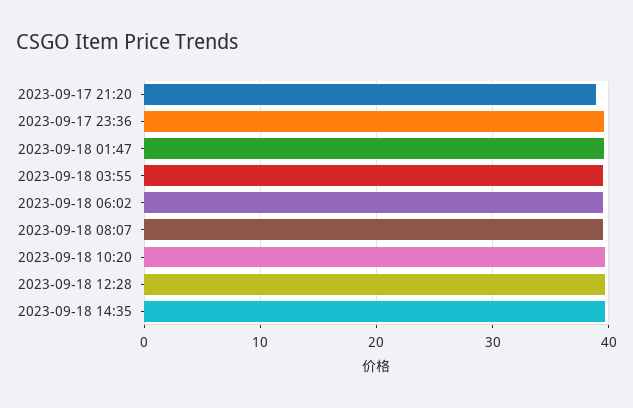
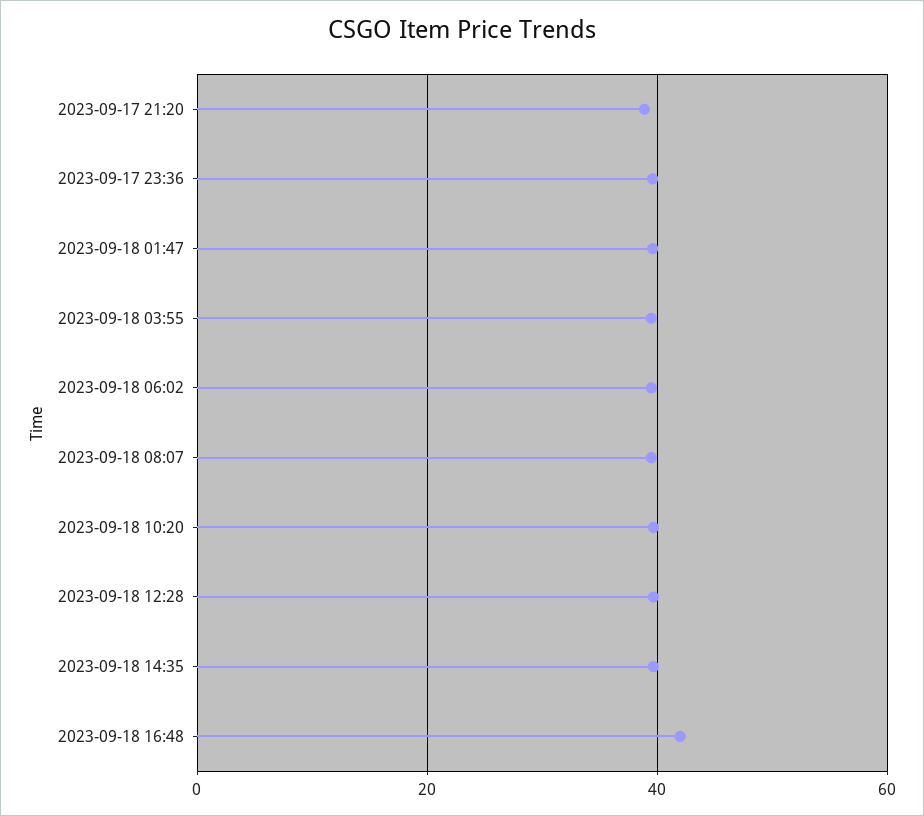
2023-09-18 16:48: none -> 42

